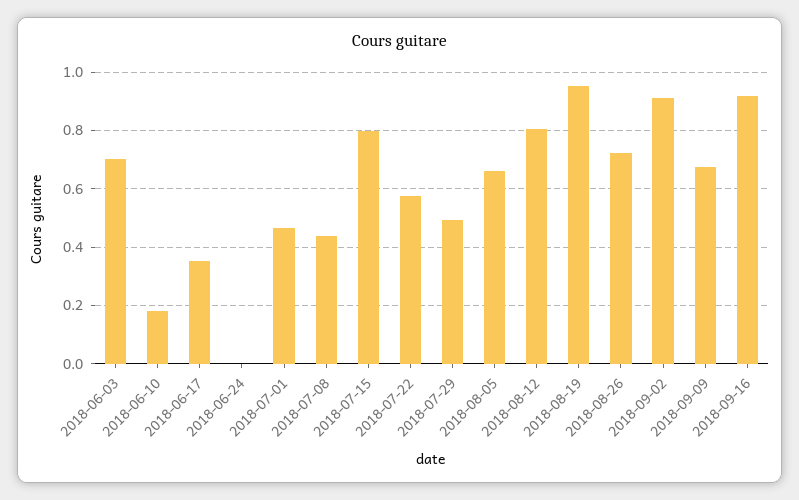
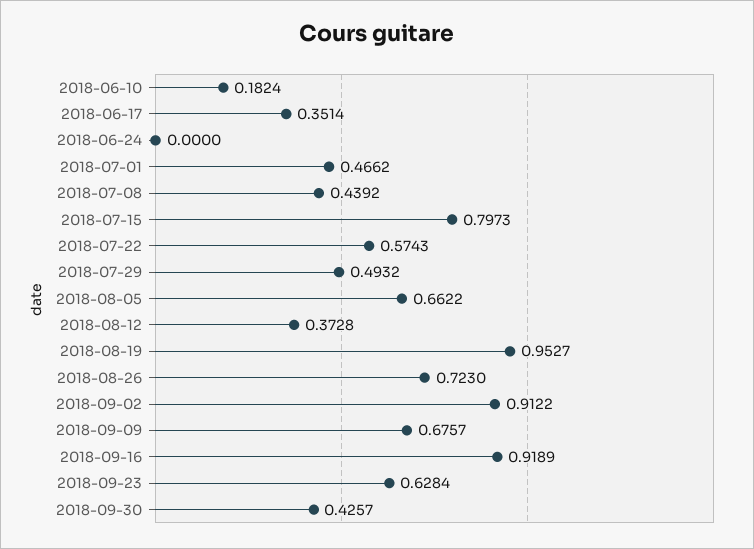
2018-06-03: 0.7 -> none
2018-08-12: 0.8 -> 0.3728
2018-09-23: none -> 0.6284
2018-09-30: none -> 0.4257

